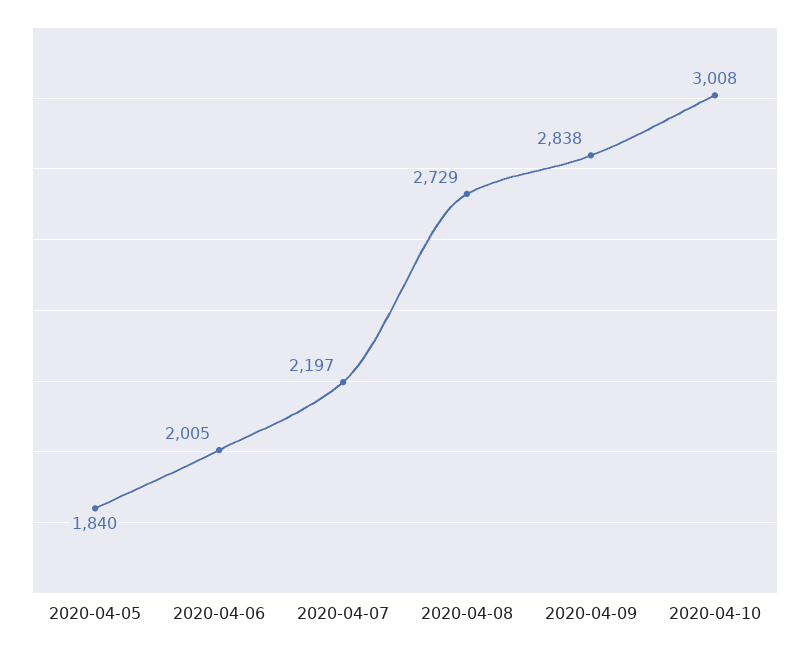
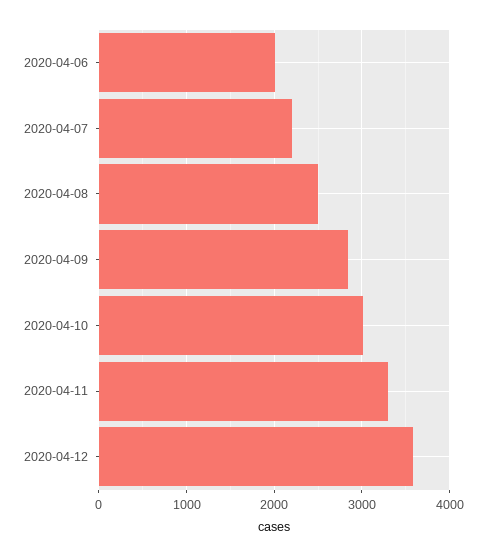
2020-04-05: 1840 -> none
2020-04-08: 2729 -> 2500
2020-04-11: none -> 3300
2020-04-12: none -> 3600

